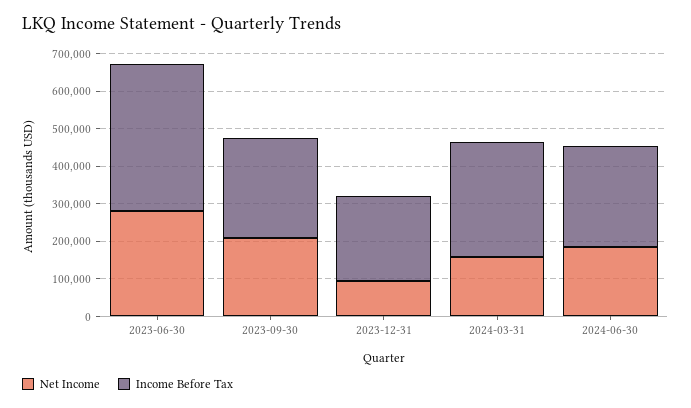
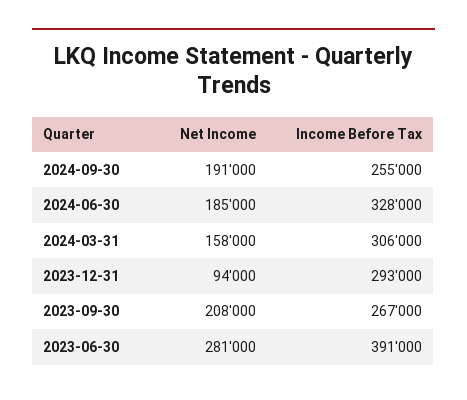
Income Before Tax, 2023-12-31: 225000 -> 293000
Income Before Tax, 2024-06-30: 275000 -> 328000
Net Income, 2024-09-30: none -> 191000
Income Before Tax, 2024-09-30: none -> 255000

